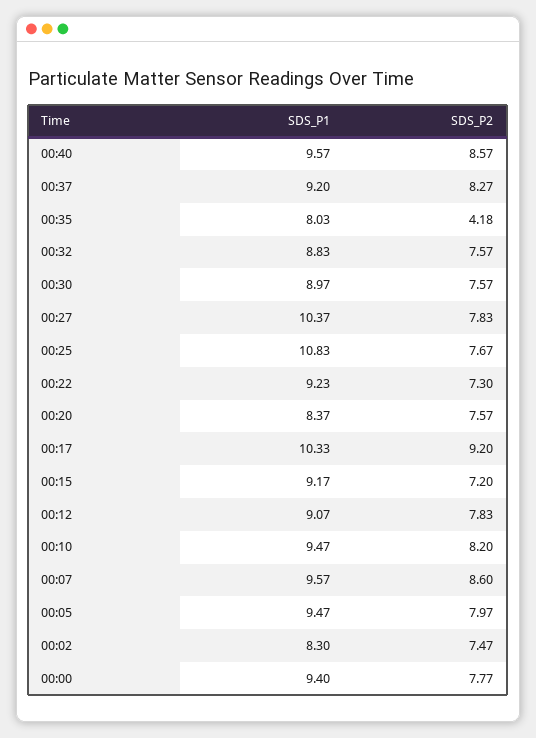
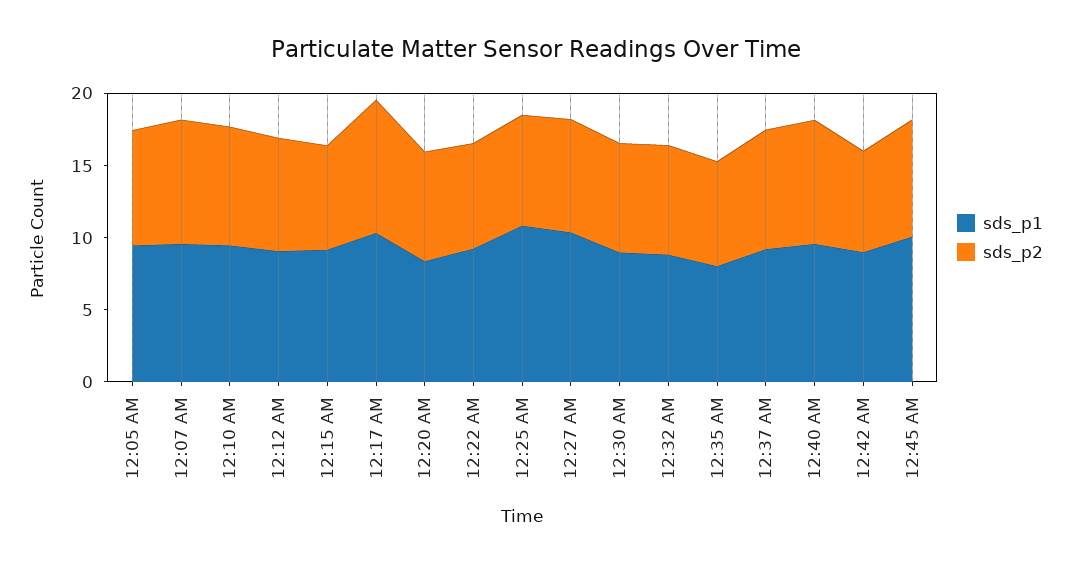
SDS_P2, 00:35: 4.18 -> 7
SDS_P1, 00:02: 8.3 -> none
SDS_P2, 00:02: 7.47 -> none
SDS_P1, 00:00: 9.4 -> none
SDS_P2, 00:00: 7.77 -> none
SDS_P1, 12:42 AM: none -> 9
SDS_P2, 12:42 AM: none -> 7
SDS_P1, 12:45 AM: none -> 10
SDS_P2, 12:45 AM: none -> 8

